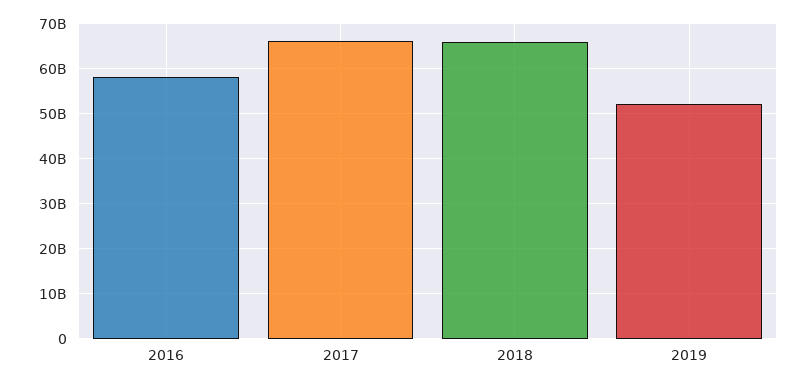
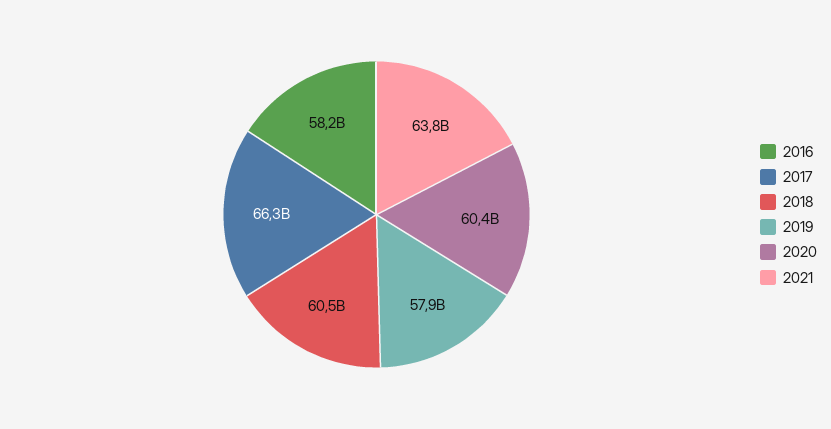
2018: 66000000000 -> 60500000000
2019: 52000000000 -> 57900000000
2020: none -> 60400000000
2021: none -> 63800000000

